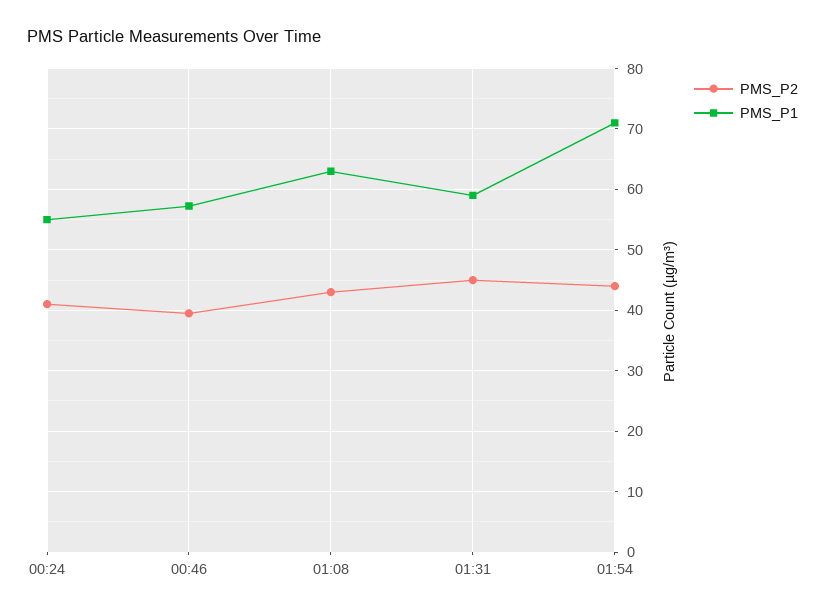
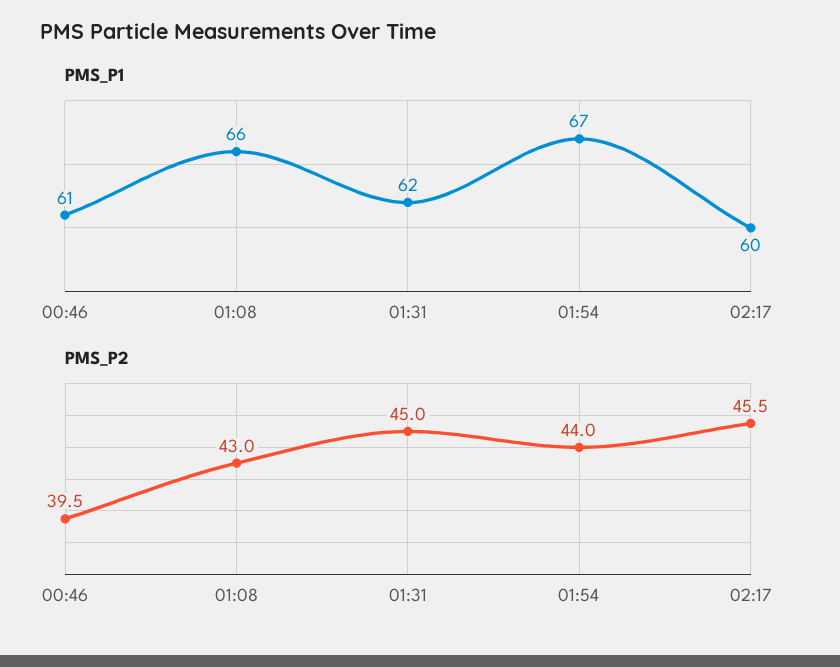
PMS_P2, 00:24: 41 -> none
PMS_P1, 00:24: 55 -> none
PMS_P1, 00:46: 57 -> 61
PMS_P1, 01:08: 63 -> 66
PMS_P1, 01:31: 59 -> 62
PMS_P1, 01:54: 71 -> 67
PMS_P1, 02:17: none -> 60
PMS_P2, 02:17: none -> 45.5

